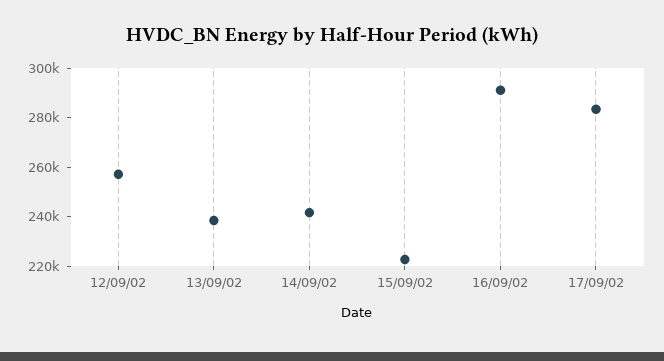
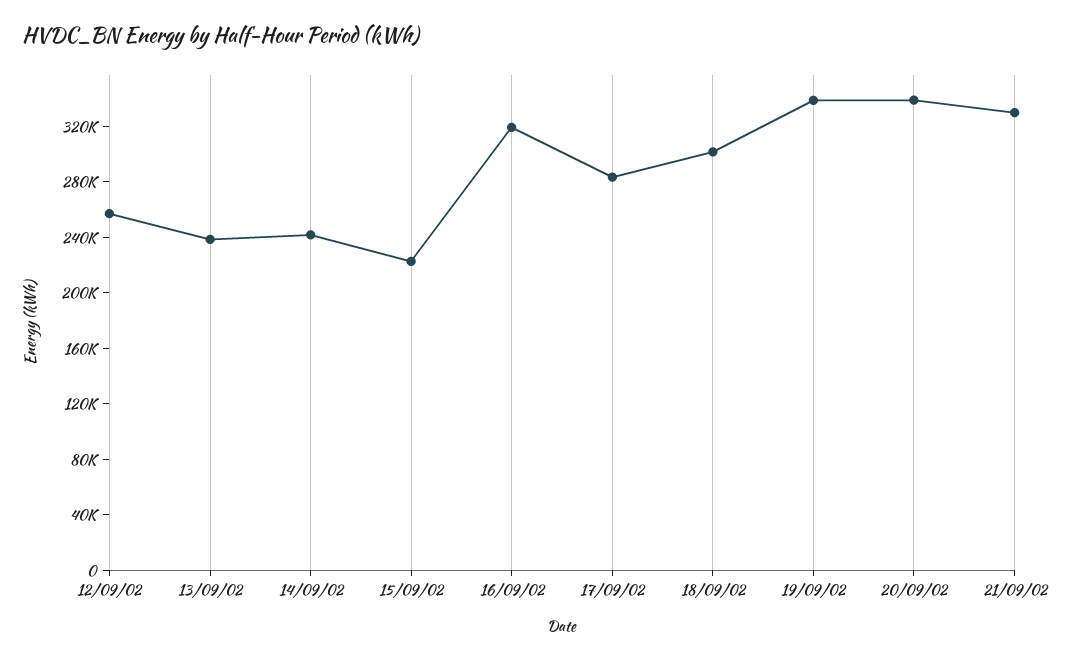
16/09/02: 290000 -> 320000
18/09/02: none -> 300000
19/09/02: none -> 340000
20/09/02: none -> 340000
21/09/02: none -> 330000

